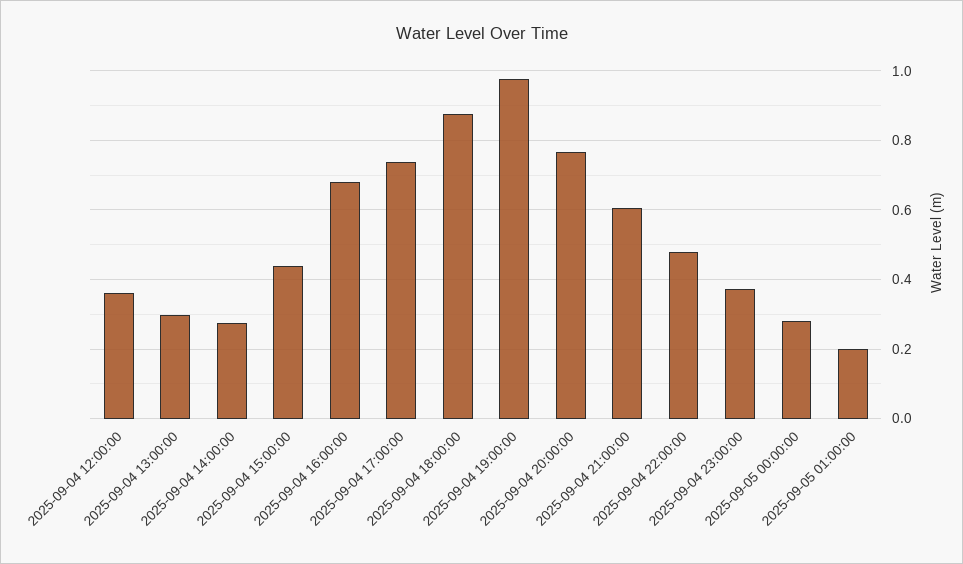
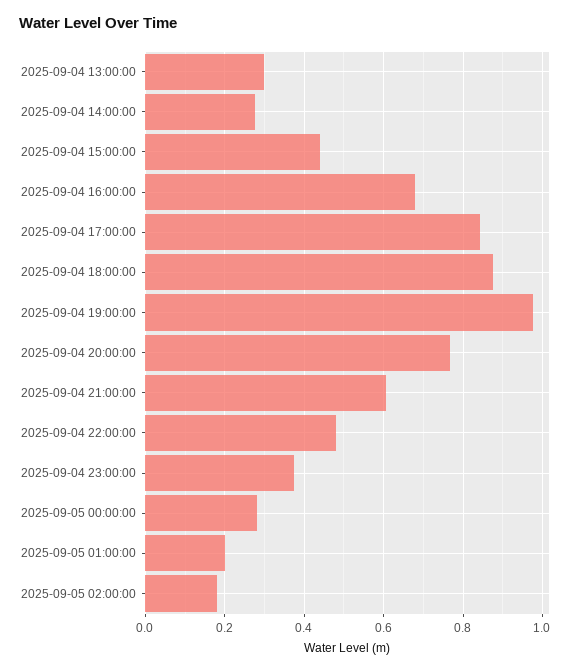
2025-09-04 12:00:00: 0.36 -> none
2025-09-04 17:00:00: 0.74 -> 0.84
2025-09-05 02:00:00: none -> 0.18

